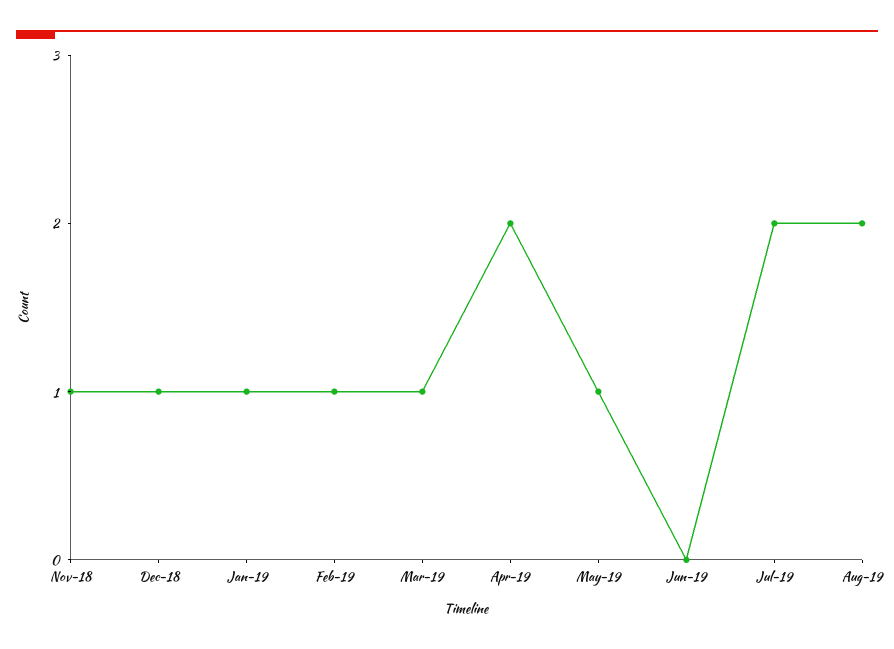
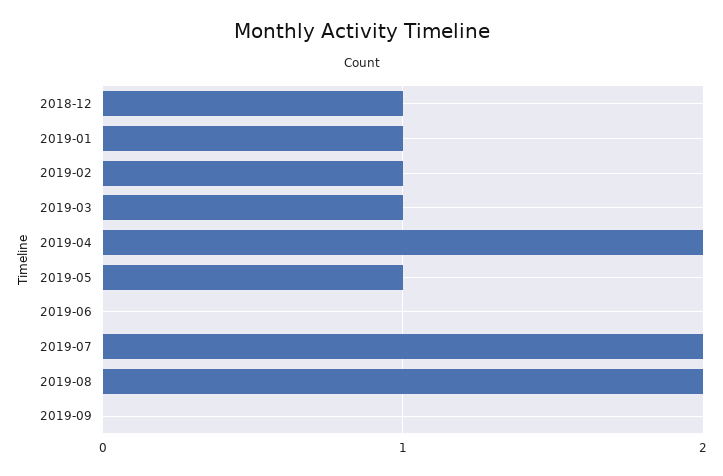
Nov-18: 1 -> none
2019-09: none -> 0

